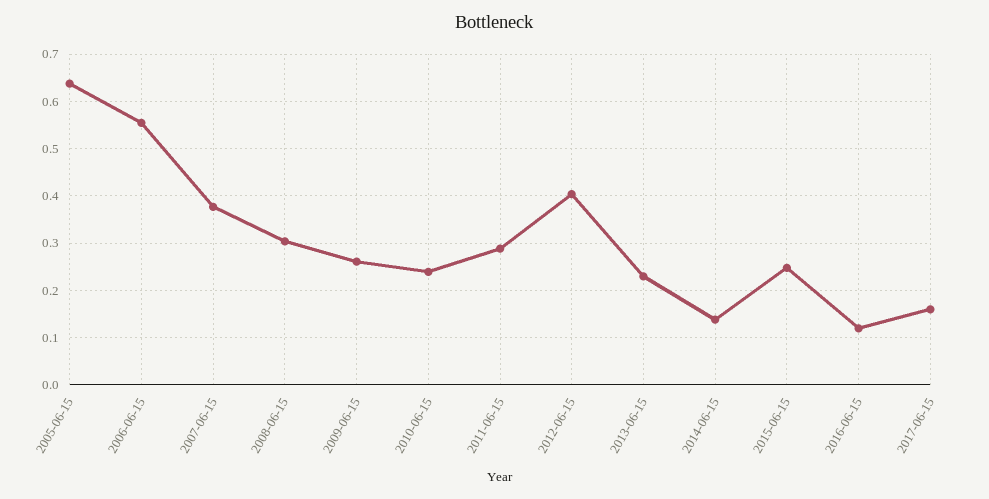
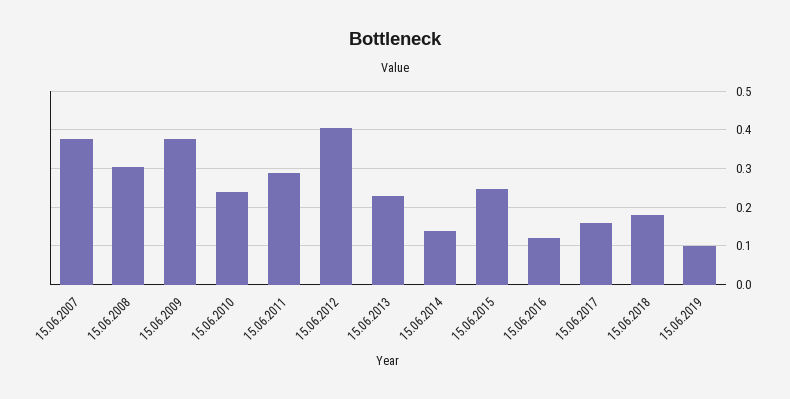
2005-06-15: 0.64 -> none
2006-06-15: 0.56 -> none
2009-06-15: 0.26 -> 0.38
15.06.2018: none -> 0.18
15.06.2019: none -> 0.1

